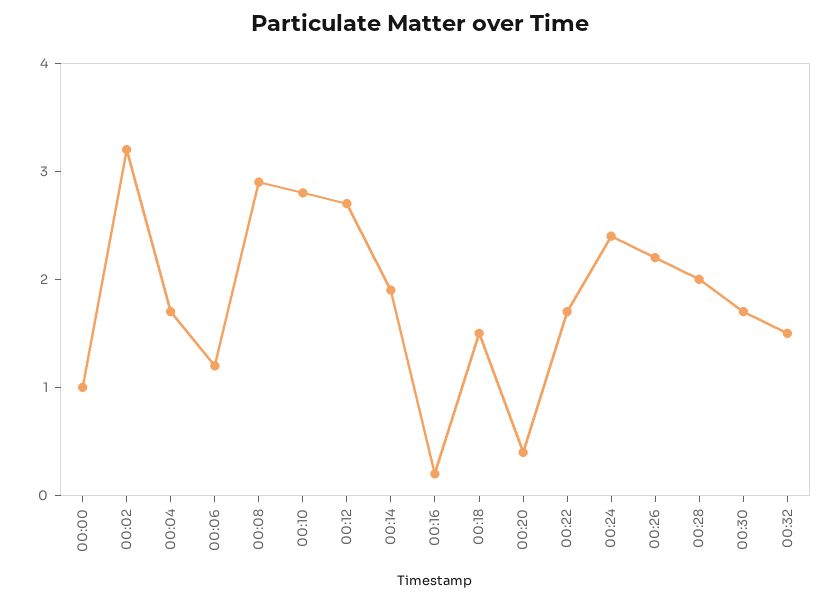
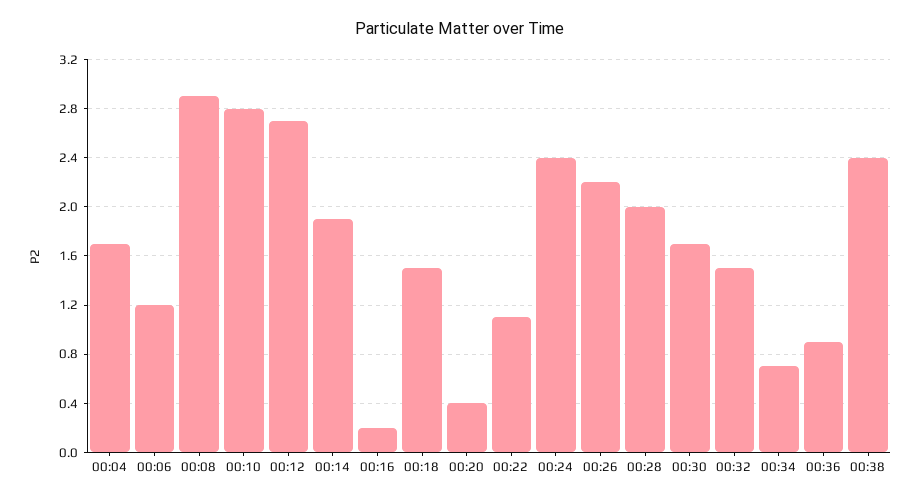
00:00: 1 -> none
00:02: 3.2 -> none
00:22: 1.7 -> 1.1
00:34: none -> 0.7
00:36: none -> 0.9
00:38: none -> 2.4

